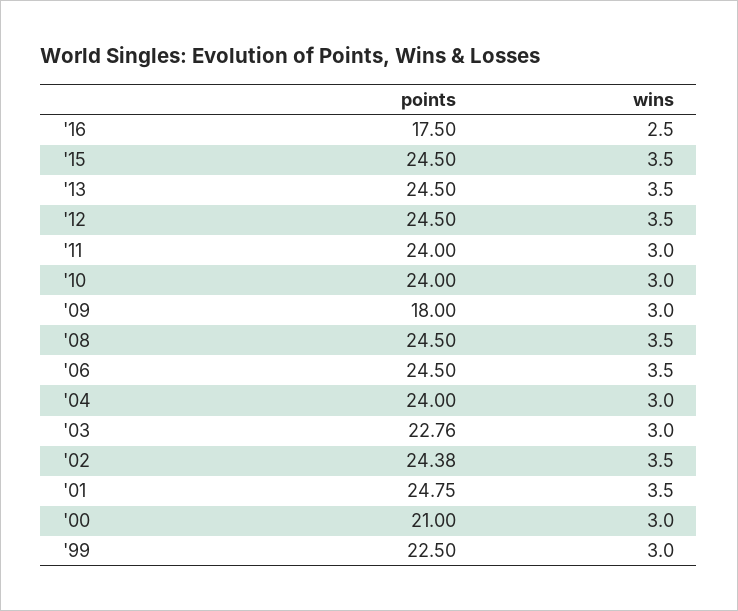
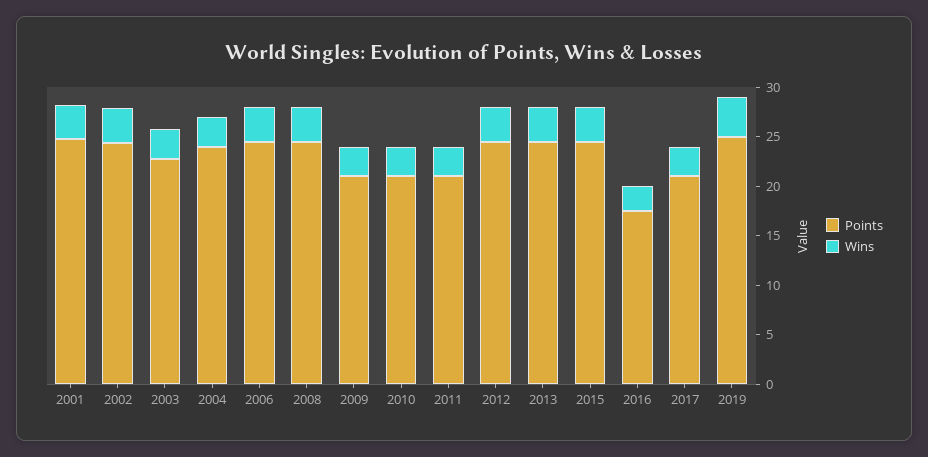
points, '11: 24 -> 21
points, '10: 24 -> 21
points, '09: 18 -> 21
points, '00: 21 -> none
wins, '00: 3 -> none
points, '99: 22.5 -> none
wins, '99: 3 -> none
points, 2017: none -> 21
wins, 2017: none -> 3
points, 2019: none -> 25
wins, 2019: none -> 4

